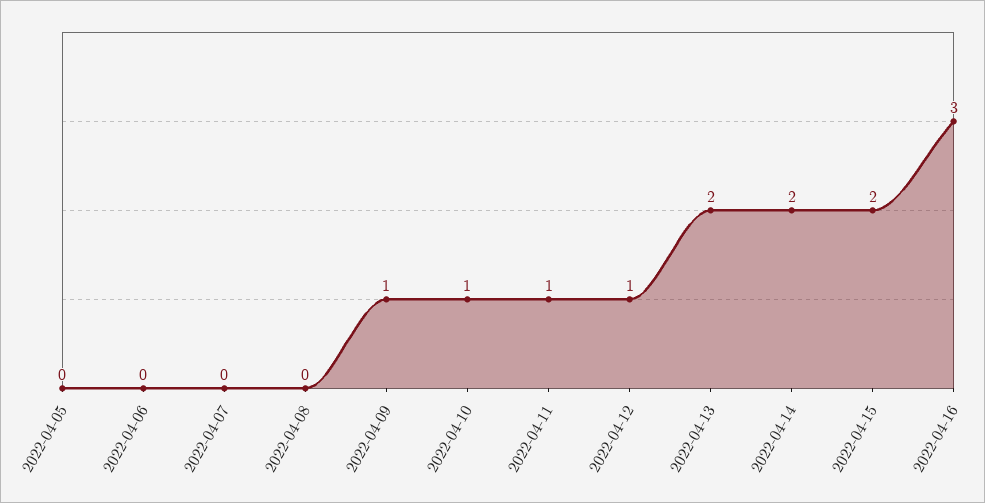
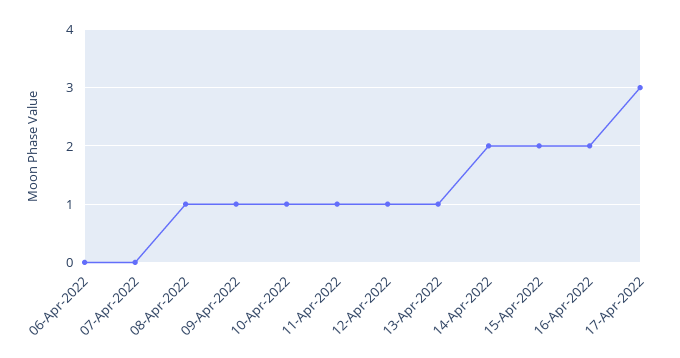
2022-04-05: 0 -> none
2022-04-08: 0 -> 1
2022-04-13: 2 -> 1
2022-04-16: 3 -> 2
17-Apr-2022: none -> 3

